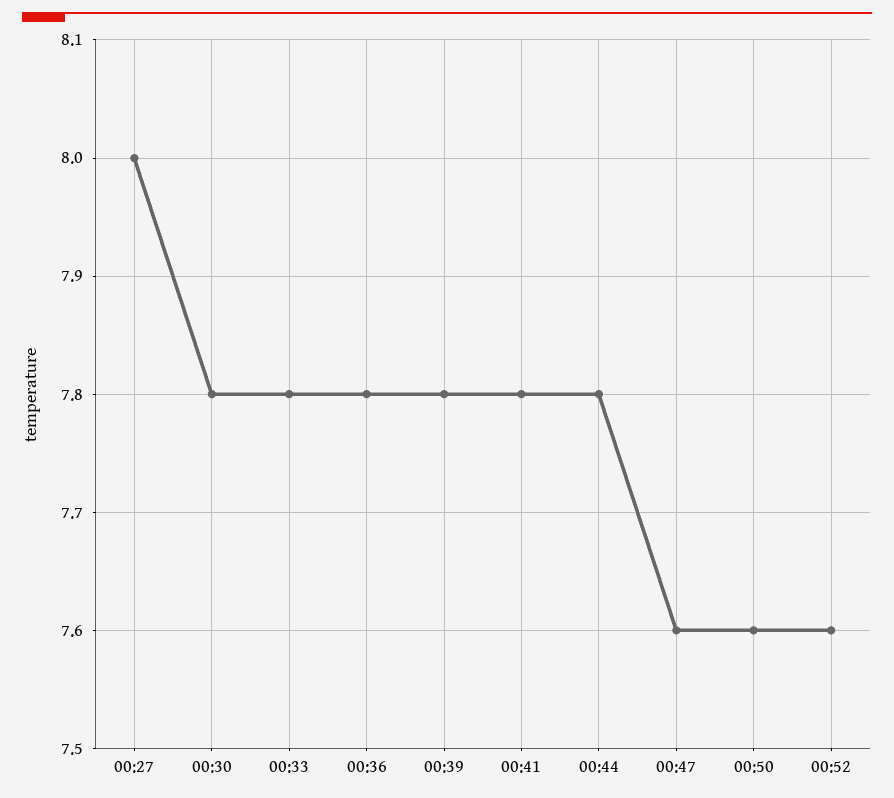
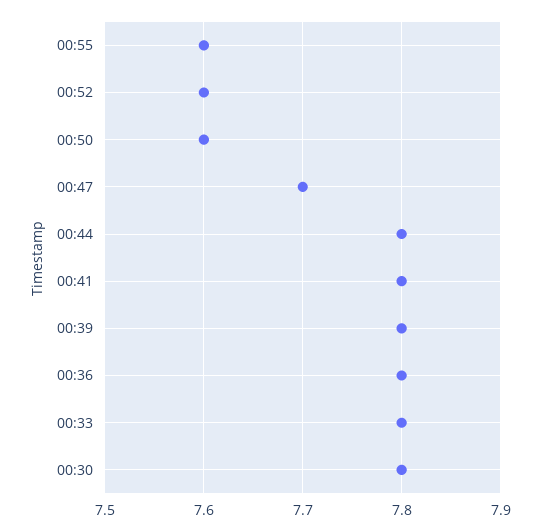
00:27: 8 -> none
00:47: 7.6 -> 7.7
00:55: none -> 7.6

